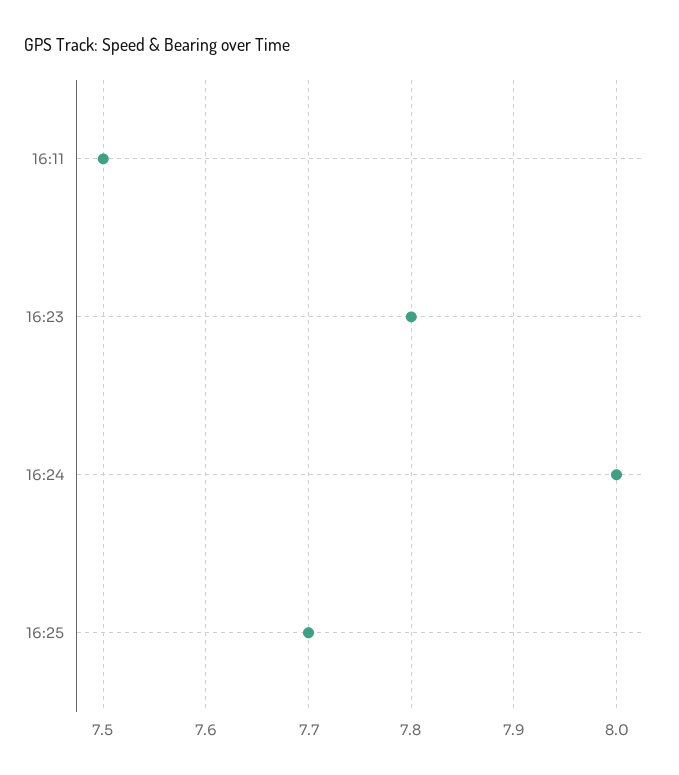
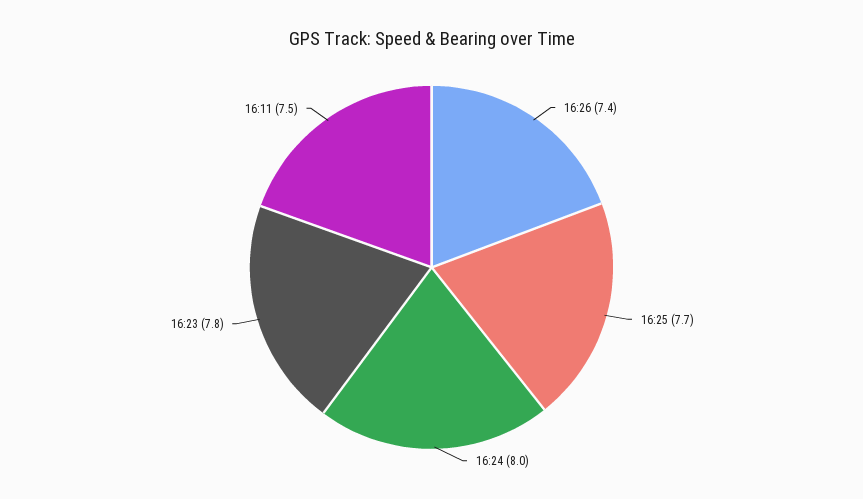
16:26: none -> 7.4

